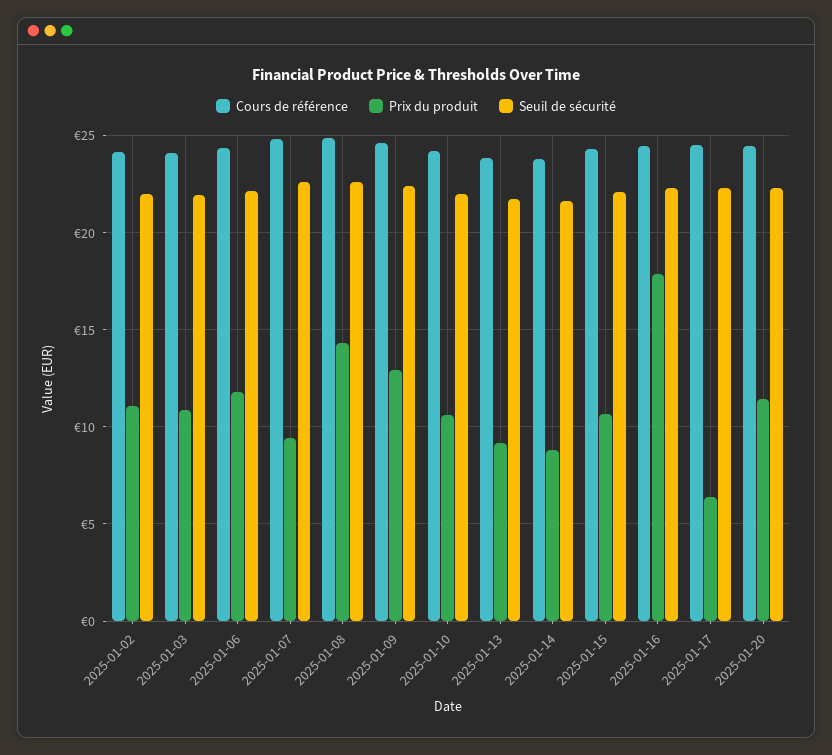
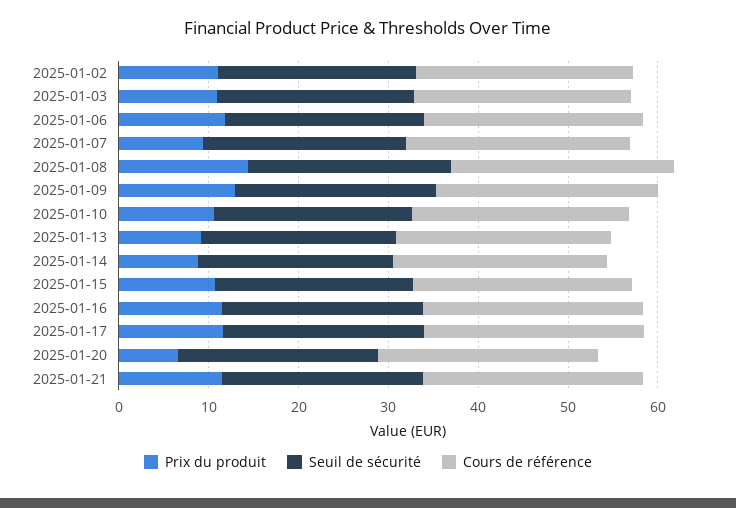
Prix du produit, 2025-01-16: 18 -> 12
Prix du produit, 2025-01-17: 6.5 -> 12
Prix du produit, 2025-01-20: 11.5 -> 6
Prix du produit, 2025-01-21: none -> 12
Seuil de sécurité, 2025-01-21: none -> 22
Cours de référence, 2025-01-21: none -> 24

